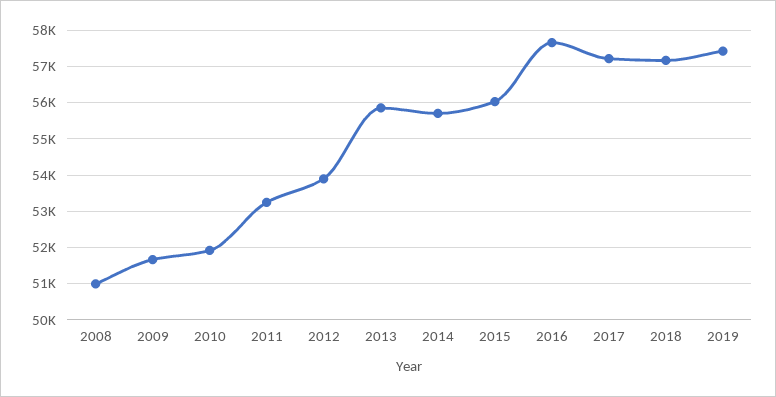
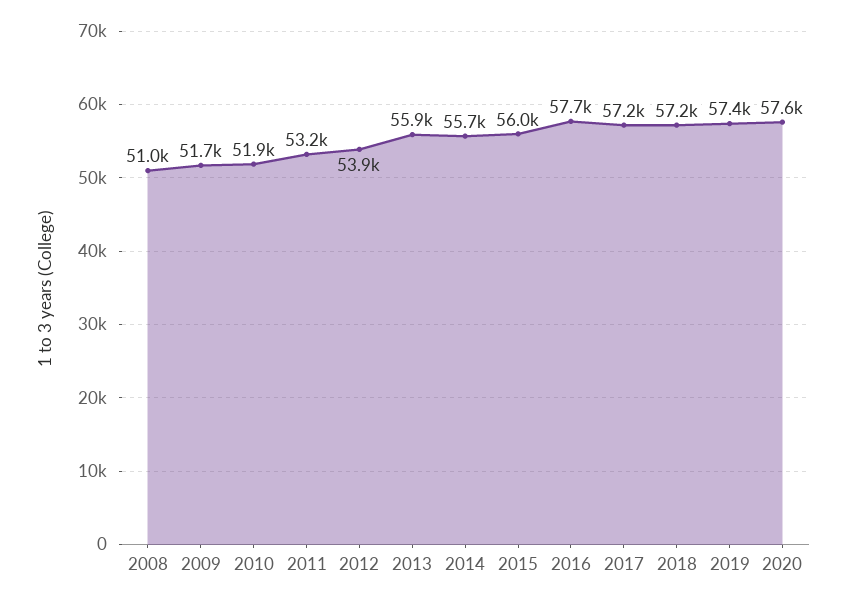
2020: none -> 57600

